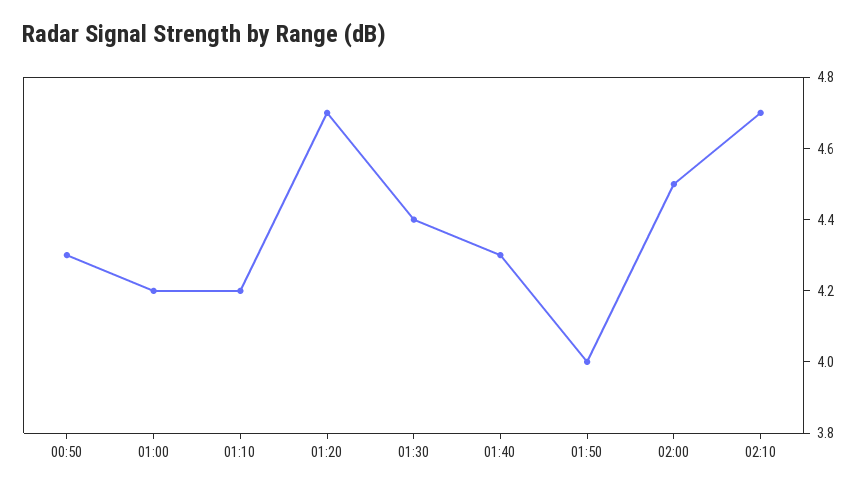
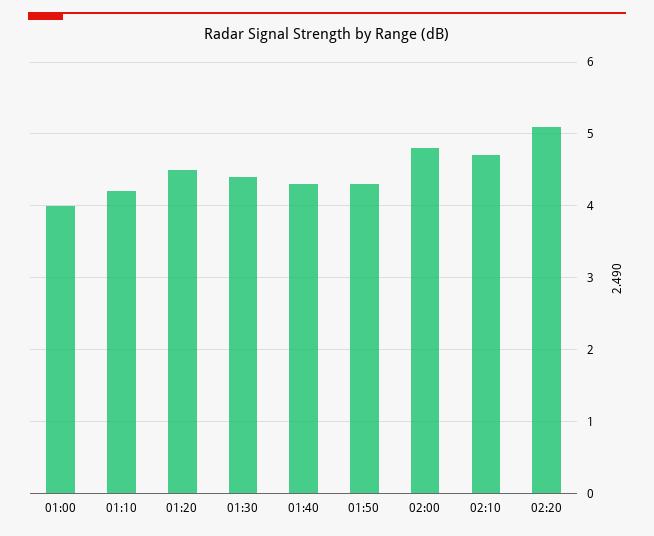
00:50: 4.3 -> none
01:00: 4.2 -> 4
01:20: 4.7 -> 4.5
01:50: 4 -> 4.3
02:00: 4.5 -> 4.8
02:20: none -> 5.1

